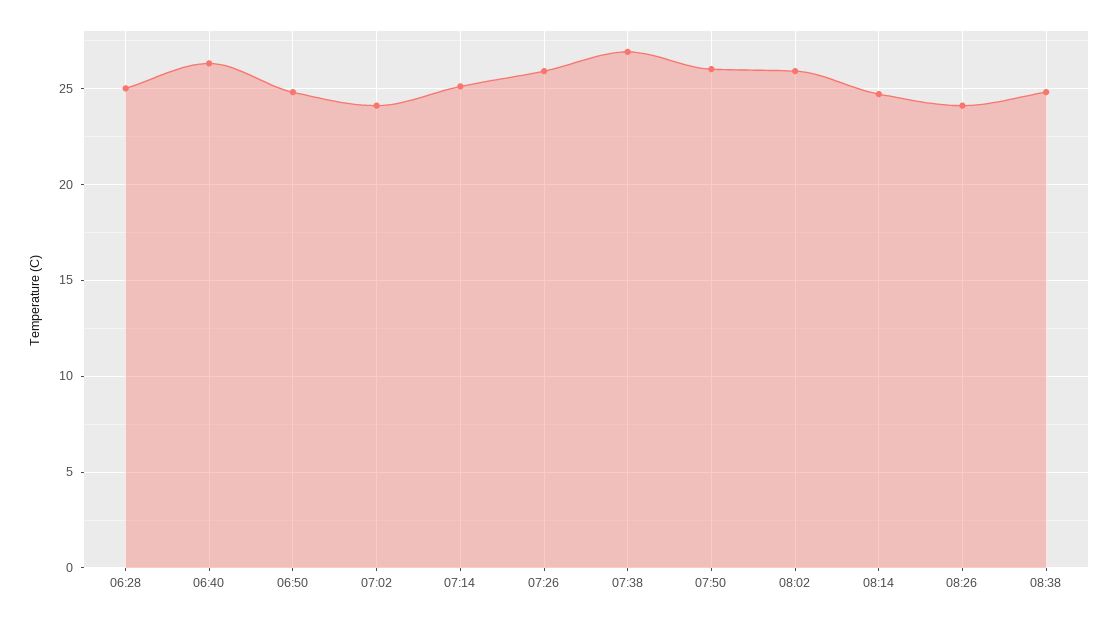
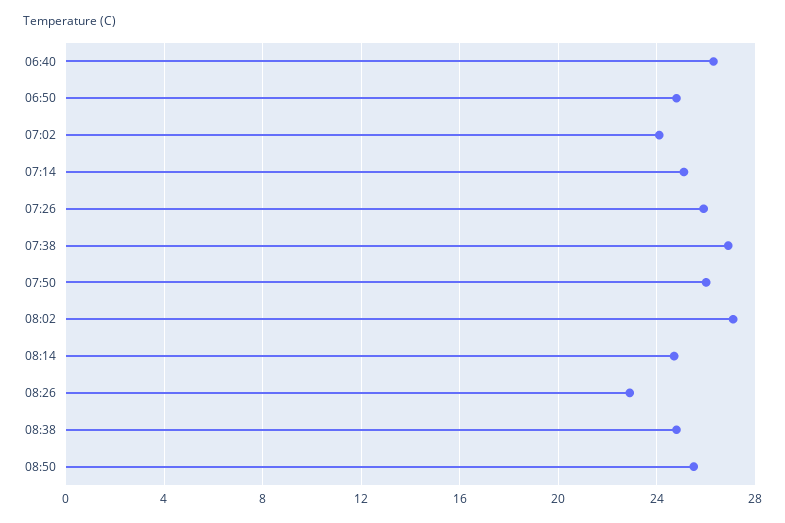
06:28: 25 -> none
08:02: 26 -> 27
08:26: 24 -> 23
08:50: none -> 25.5

